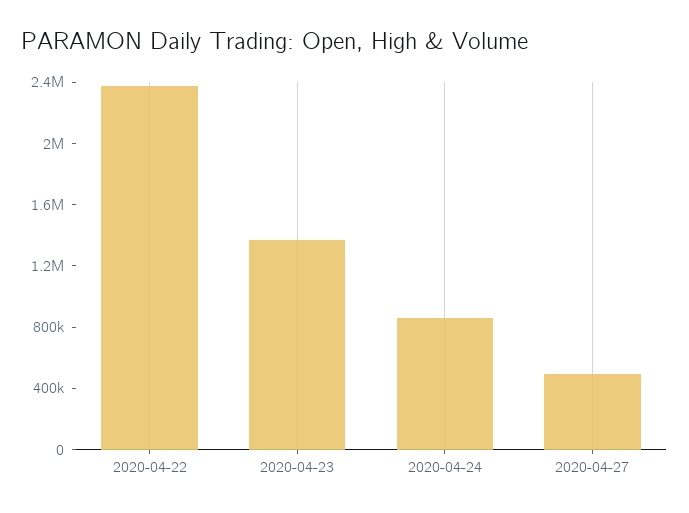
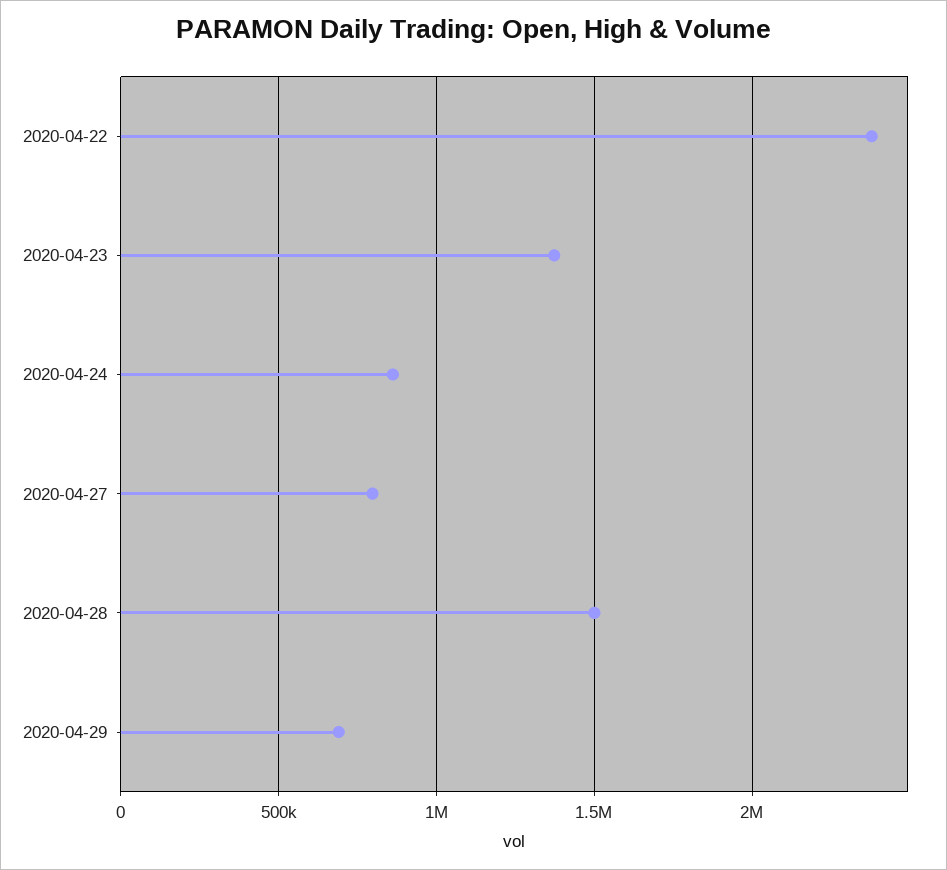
2020-04-27: 500000 -> 800000
2020-04-28: none -> 1500000
2020-04-29: none -> 700000

